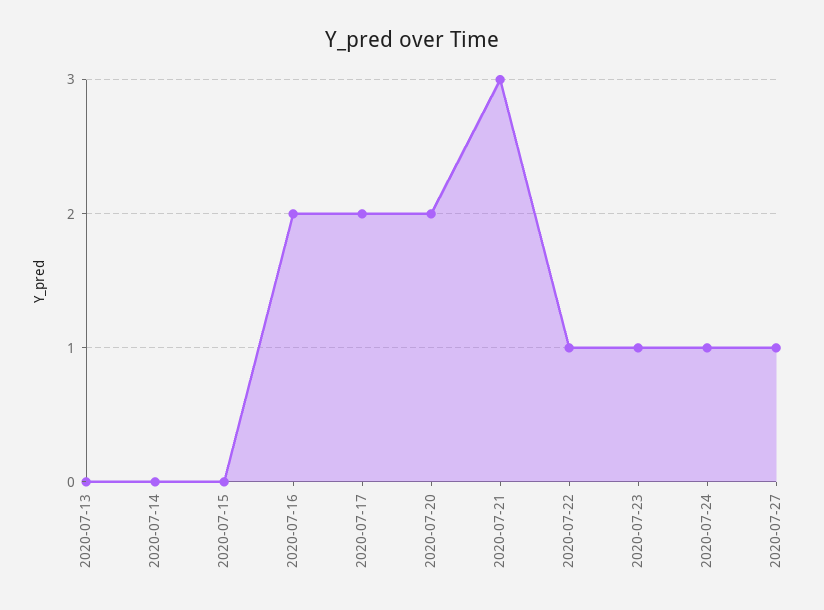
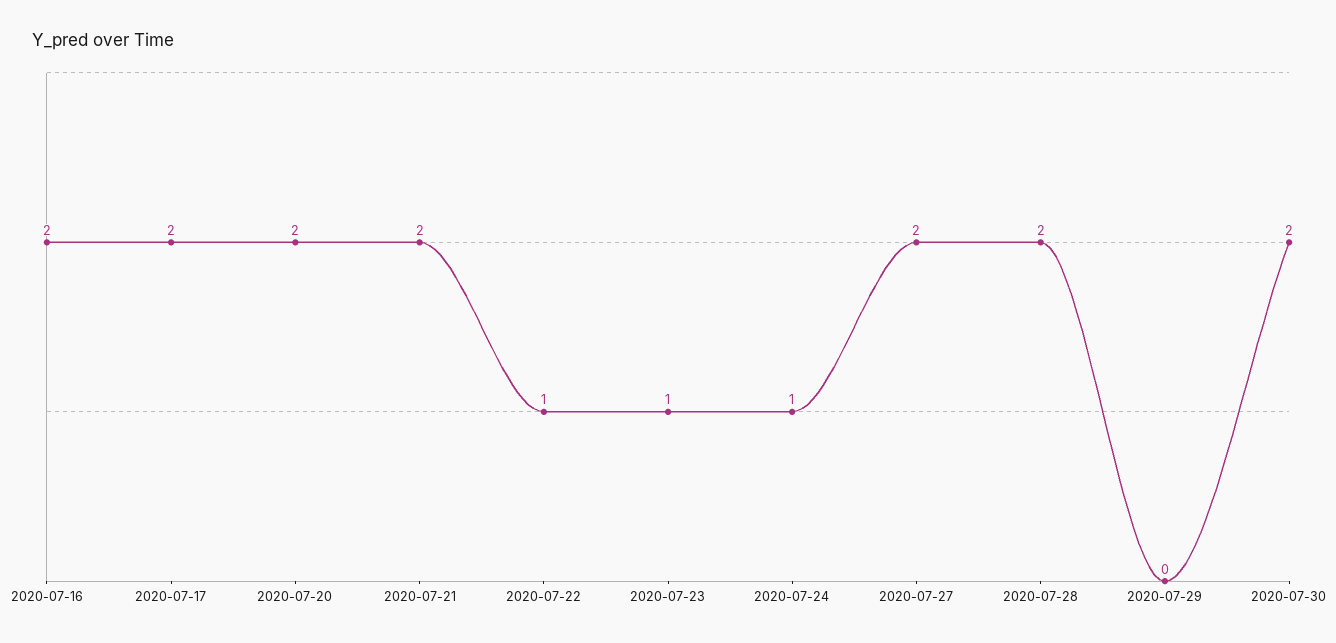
2020-07-13: 0 -> none
2020-07-14: 0 -> none
2020-07-15: 0 -> none
2020-07-21: 3 -> 2
2020-07-27: 1 -> 2
2020-07-28: none -> 2
2020-07-29: none -> 0
2020-07-30: none -> 2

